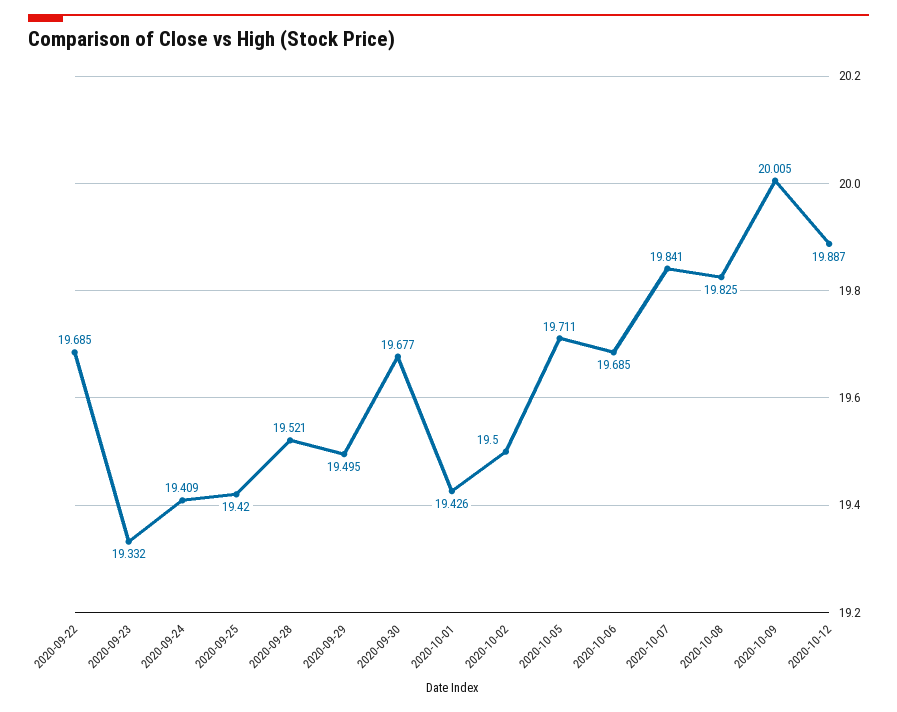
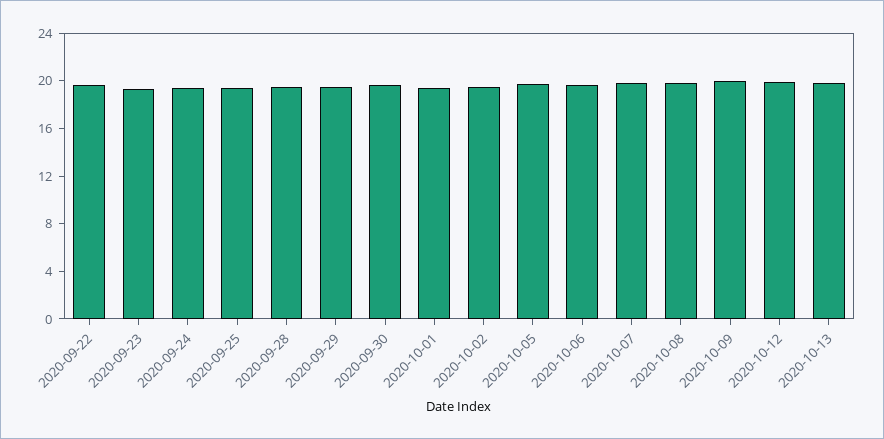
2020-10-13: none -> 20

